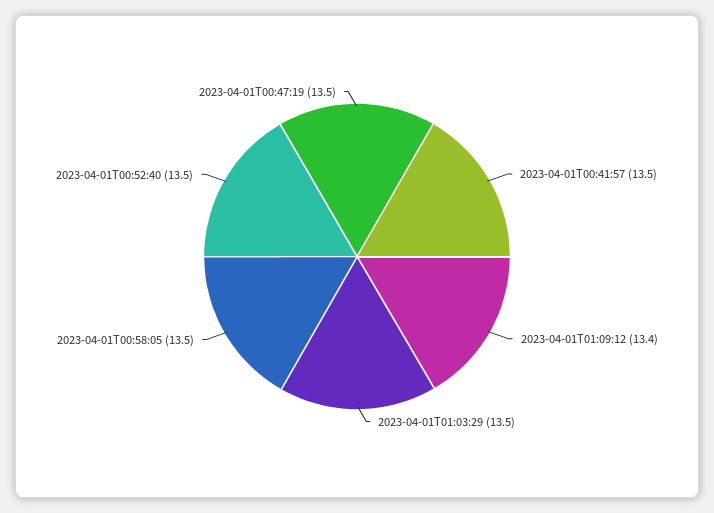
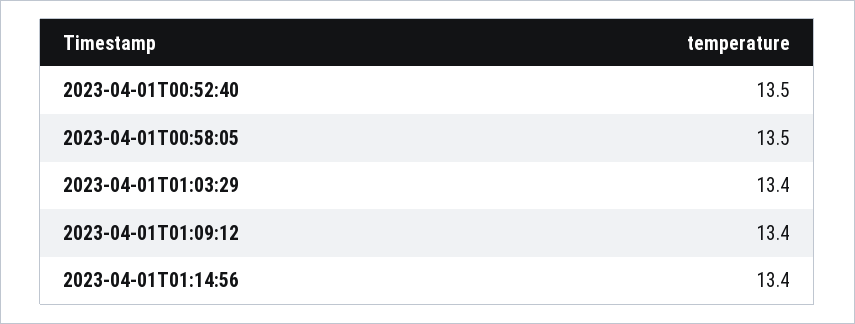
2023-04-01T00:41:57: 13.5 -> none
2023-04-01T01:03:29: 13.5 -> 13.4
2023-04-01T00:47:19: 13.5 -> none
2023-04-01T01:14:56: none -> 13.4

